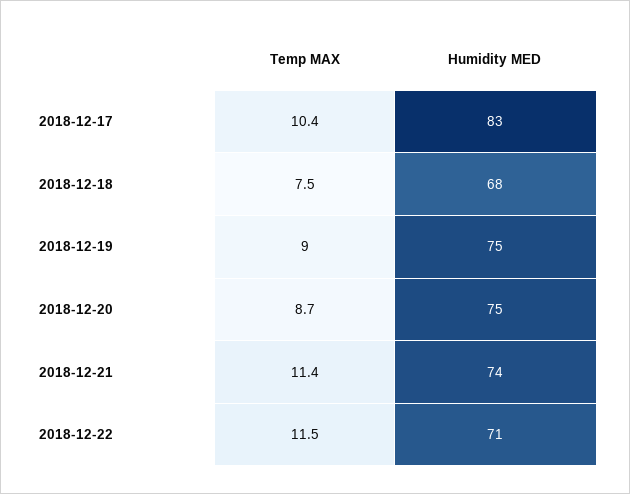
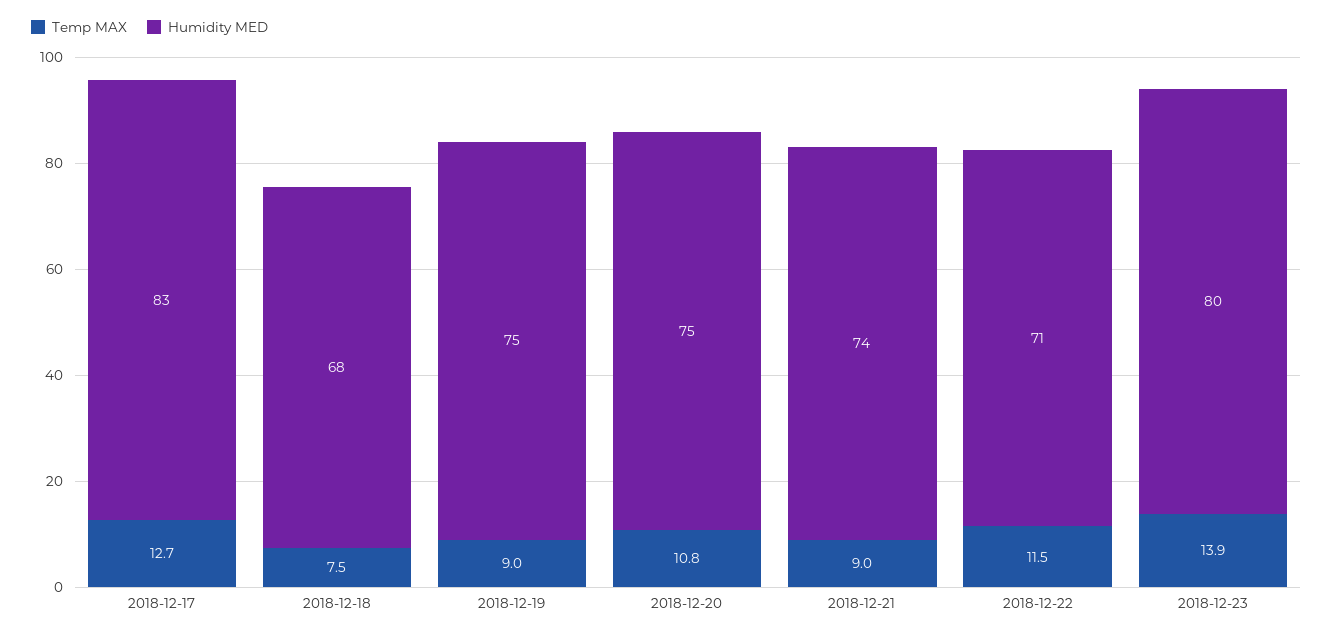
Temp MAX, 2018-12-17: 10.4 -> 12.7
Temp MAX, 2018-12-20: 8.7 -> 10.8
Temp MAX, 2018-12-21: 11.4 -> 9
Temp MAX, 2018-12-23: none -> 13.9
Humidity MED, 2018-12-23: none -> 80

